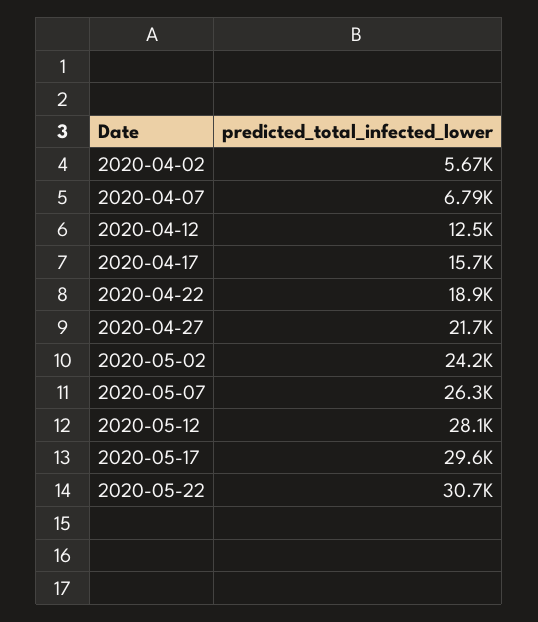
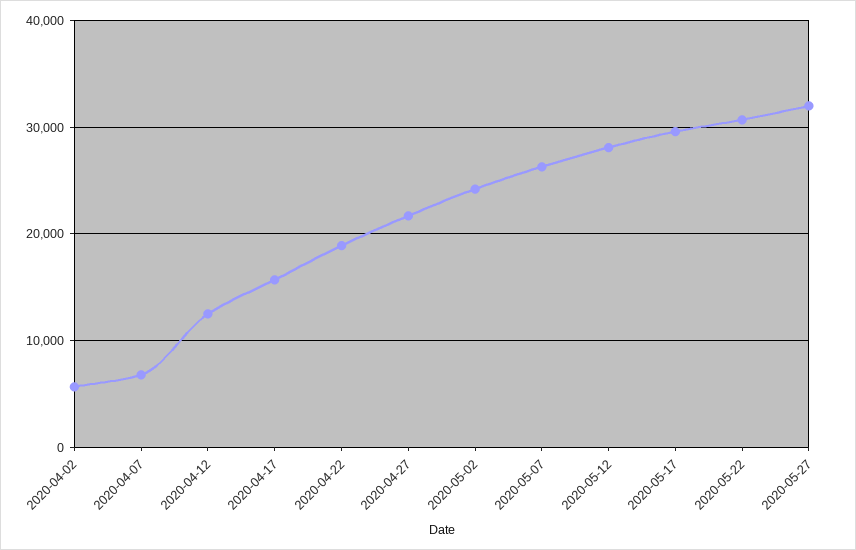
2020-05-27: none -> 32000

